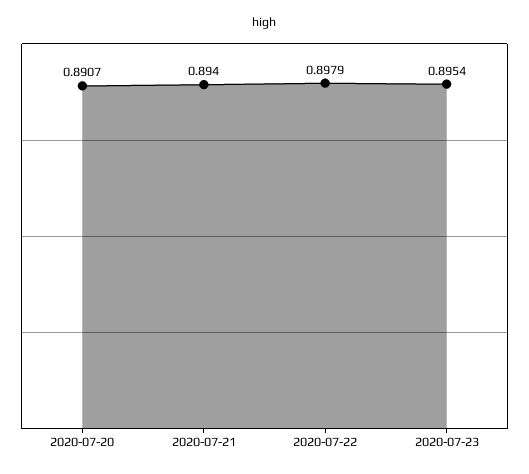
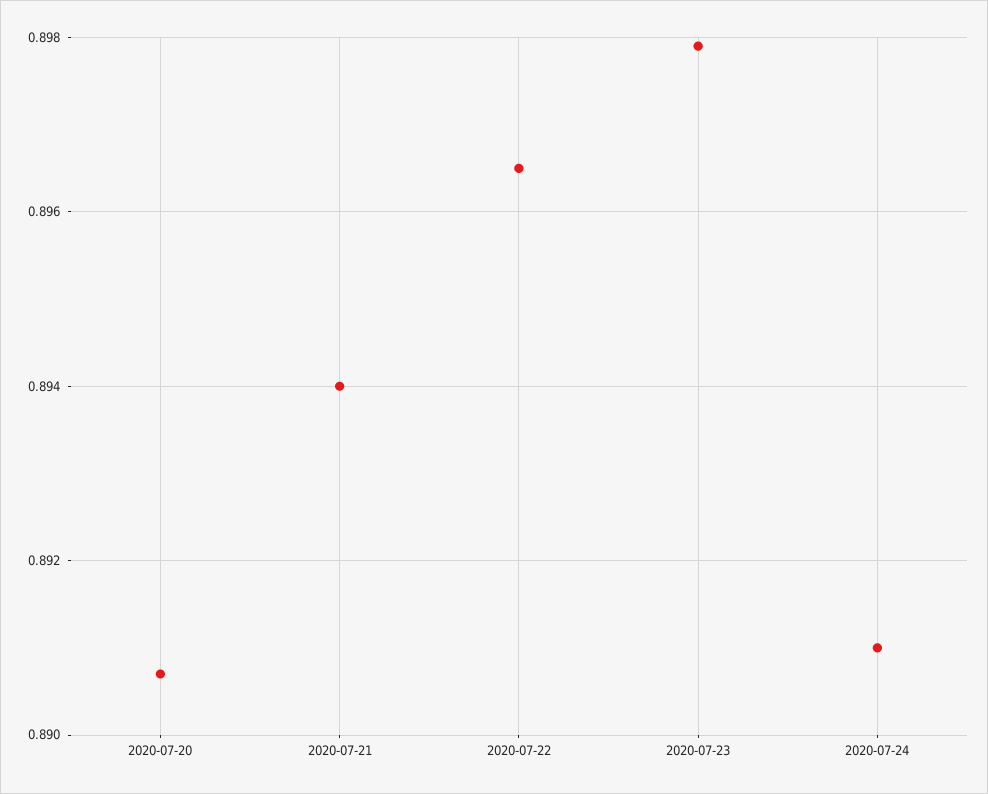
2020-07-22: 0.8979 -> 0.8965
2020-07-23: 0.8954 -> 0.898
2020-07-24: none -> 0.891

